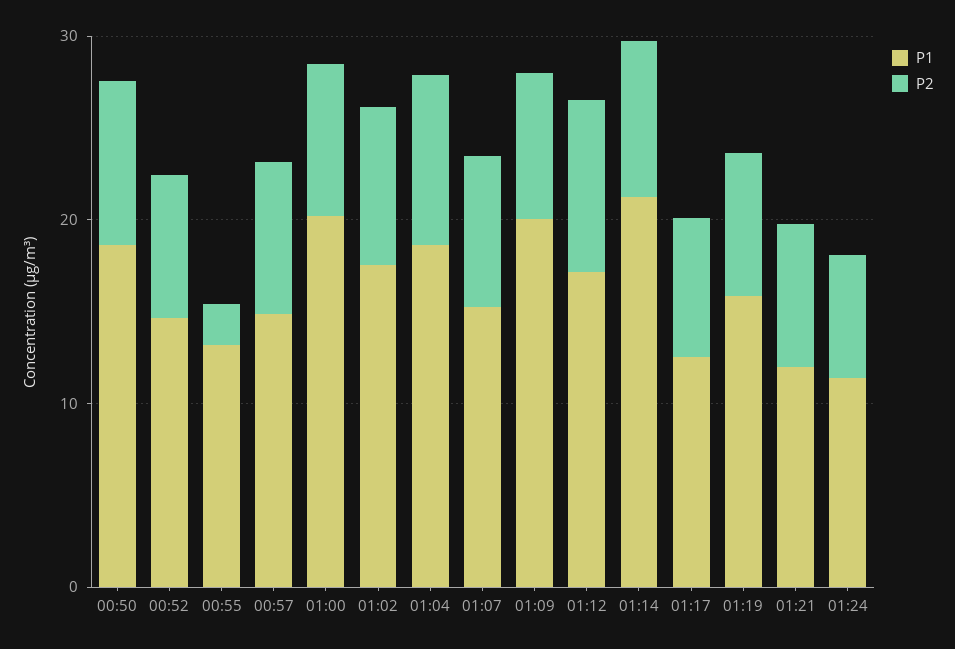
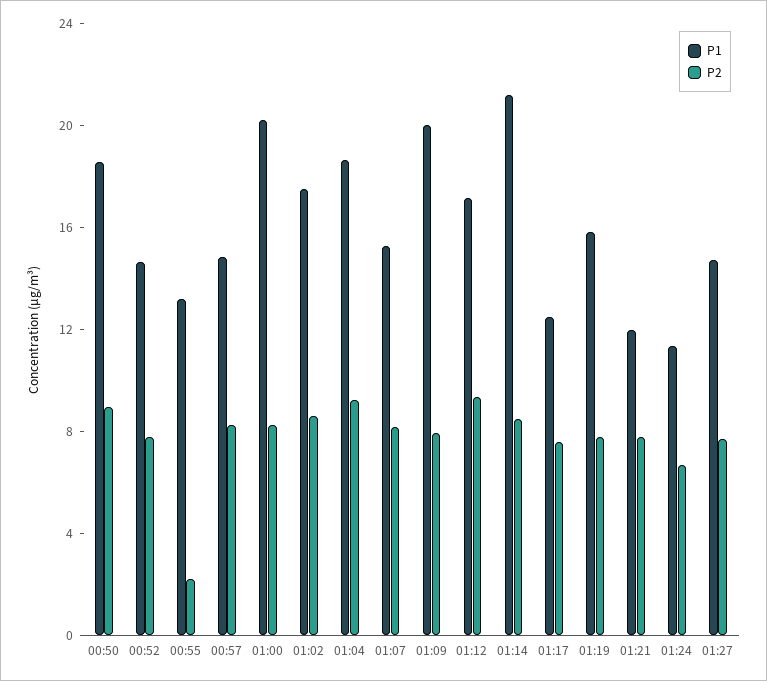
P1, 01:27: none -> 15
P2, 01:27: none -> 8

